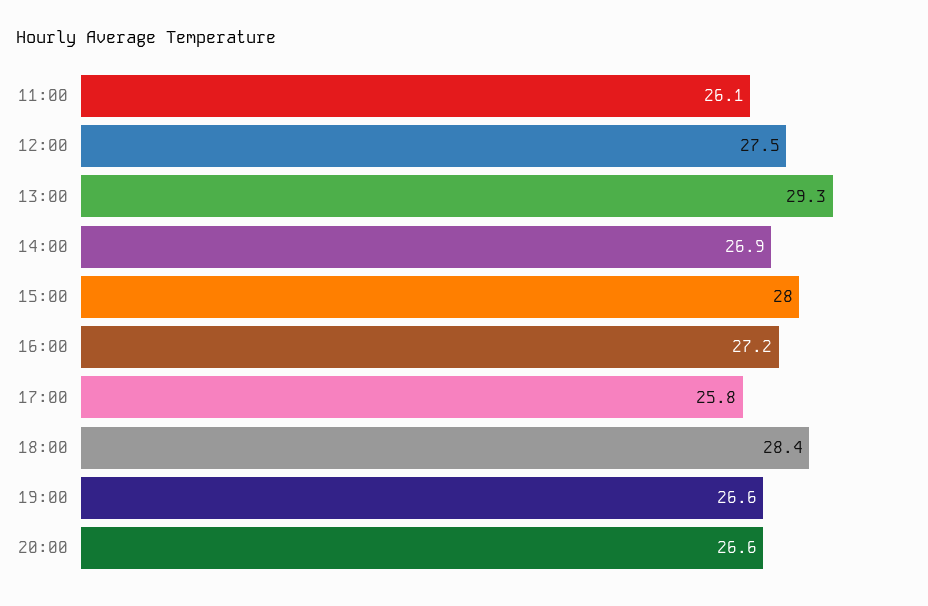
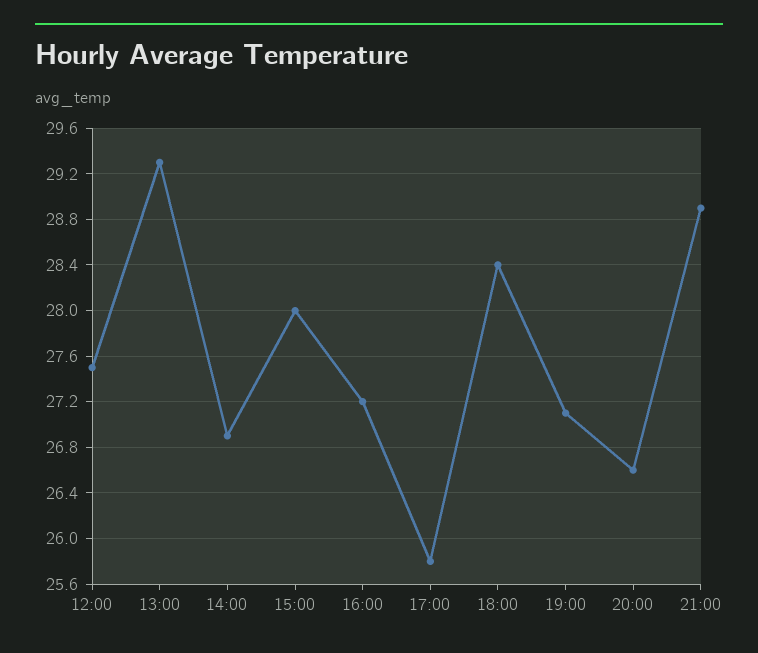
11:00: 26.1 -> none
19:00: 26.6 -> 27.1
21:00: none -> 28.9

